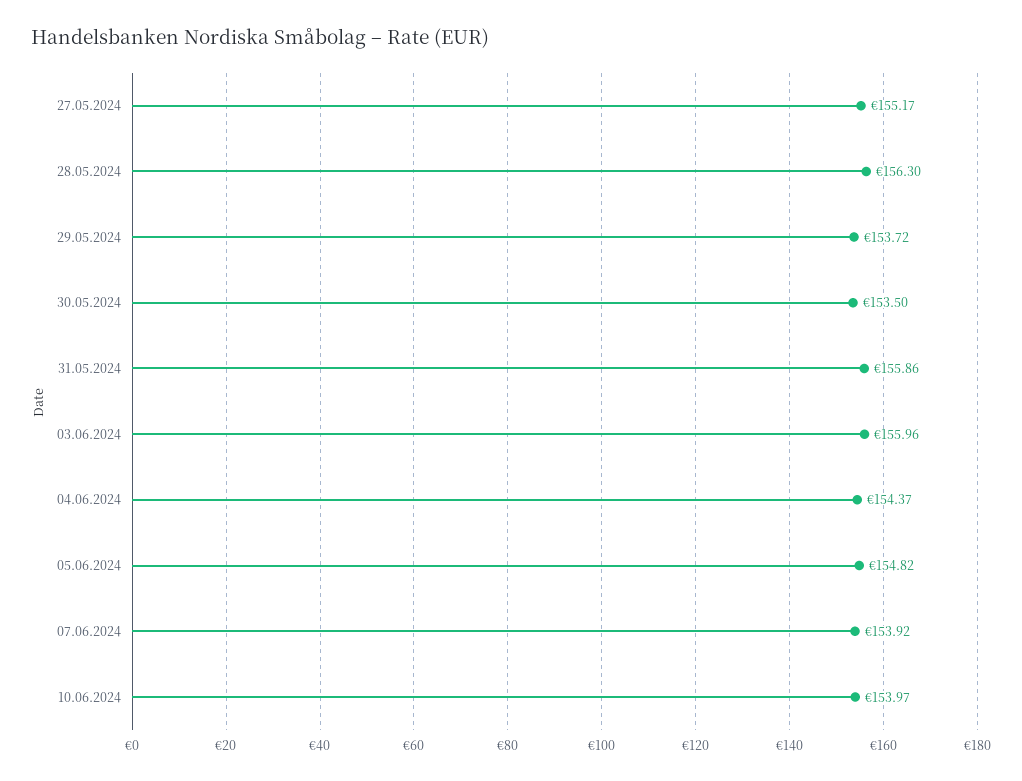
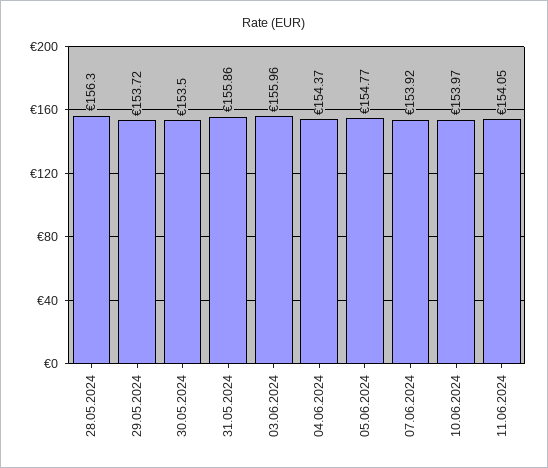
27.05.2024: 155.17 -> none
05.06.2024: 154.82 -> 154.77
11.06.2024: none -> 154.05

